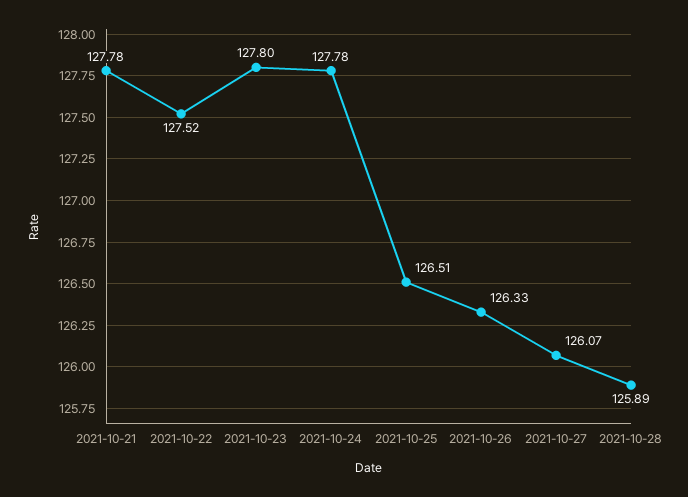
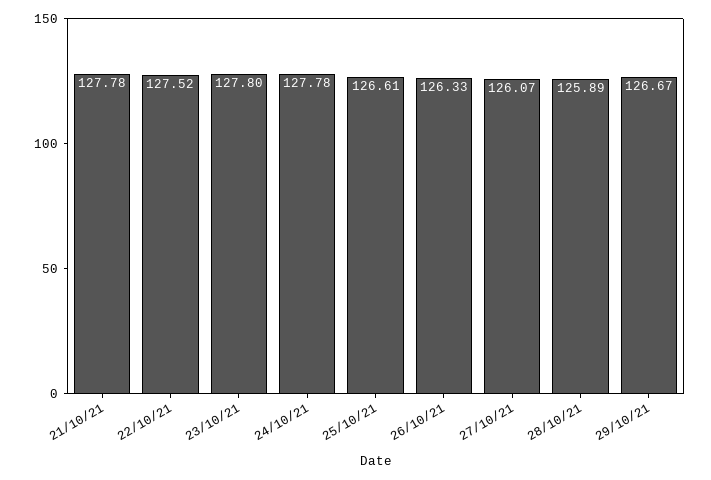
2021-10-25: 126.51 -> 126.61
29/10/21: none -> 126.67

